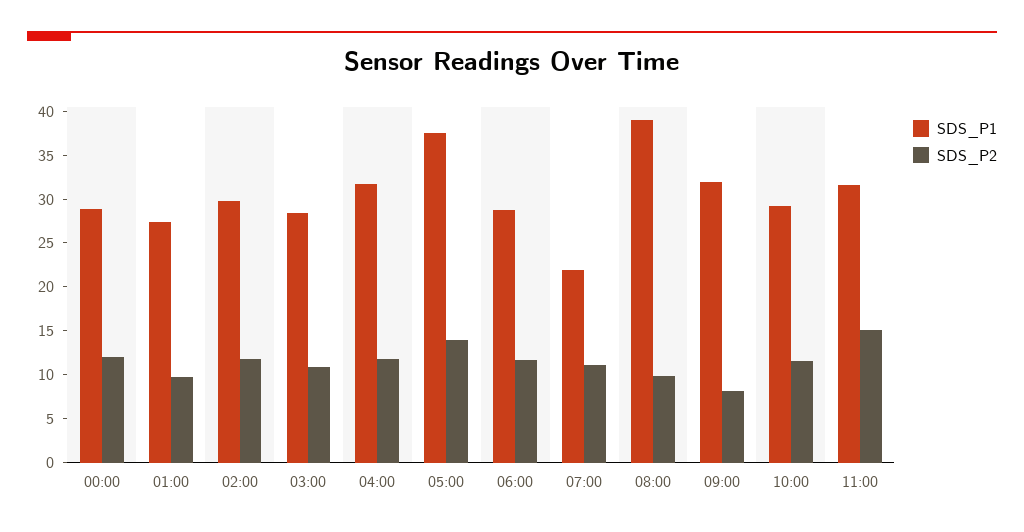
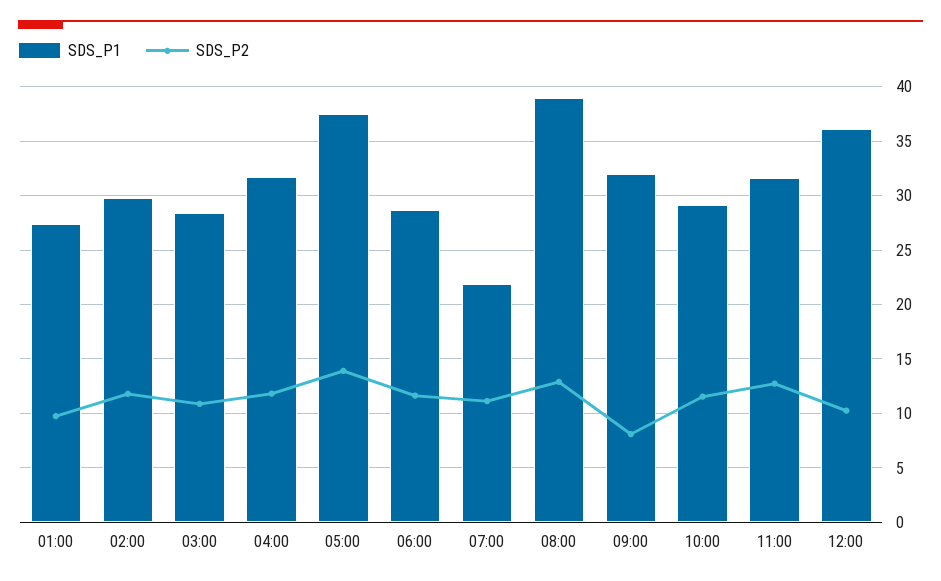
SDS_P1, 00:00: 29 -> none
SDS_P2, 00:00: 12 -> none
SDS_P2, 08:00: 10 -> 13
SDS_P2, 11:00: 15 -> 13
SDS_P1, 12:00: none -> 36
SDS_P2, 12:00: none -> 10

